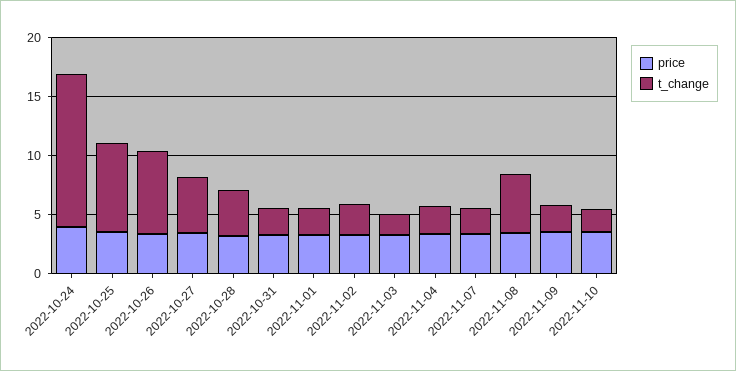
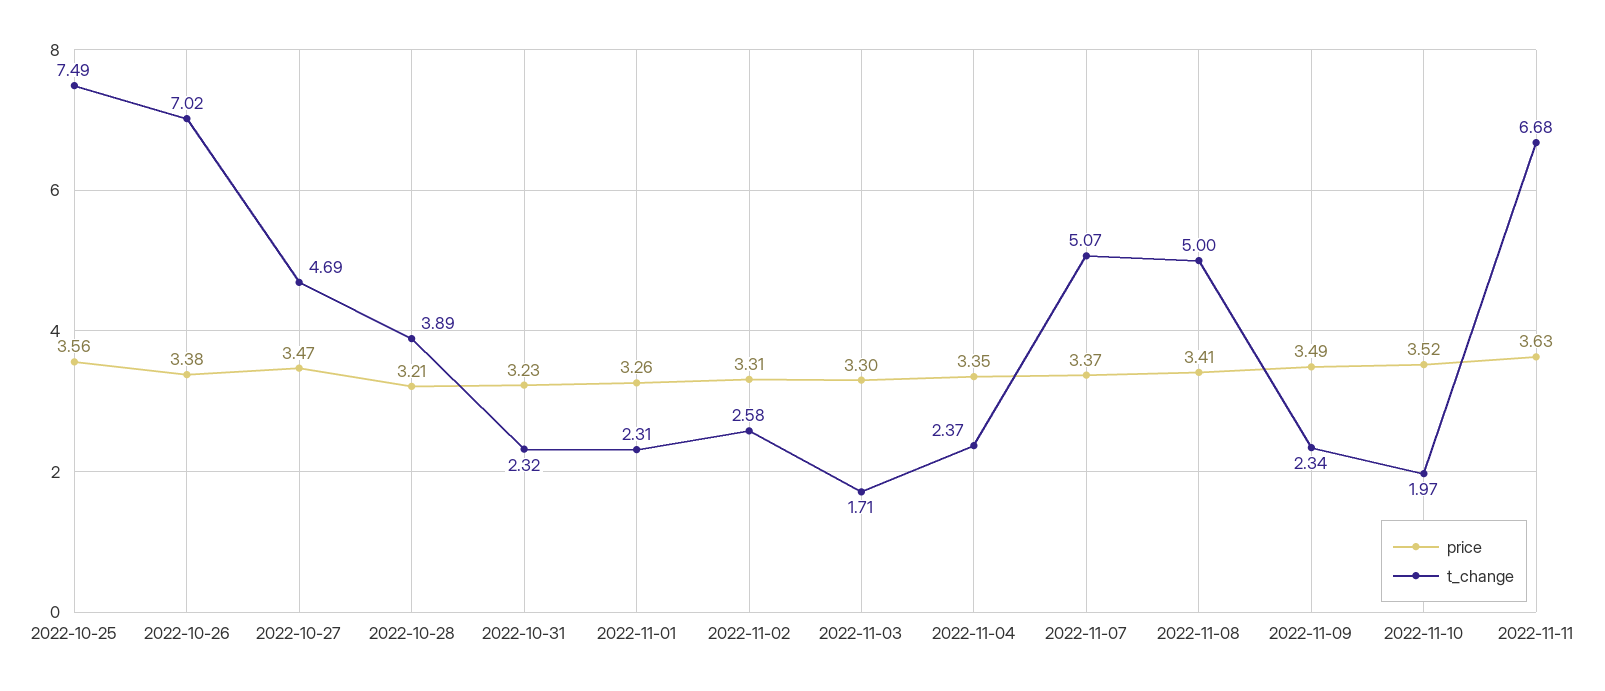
price, 2022-10-24: 4 -> none
t_change, 2022-10-24: 13 -> none
t_change, 2022-11-07: 2 -> 5.07
price, 2022-11-11: none -> 3.63
t_change, 2022-11-11: none -> 6.68

